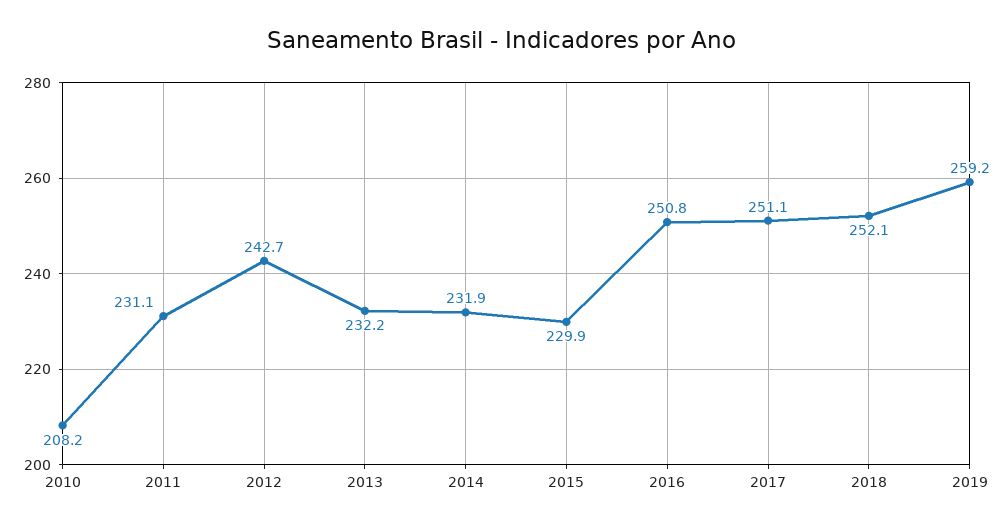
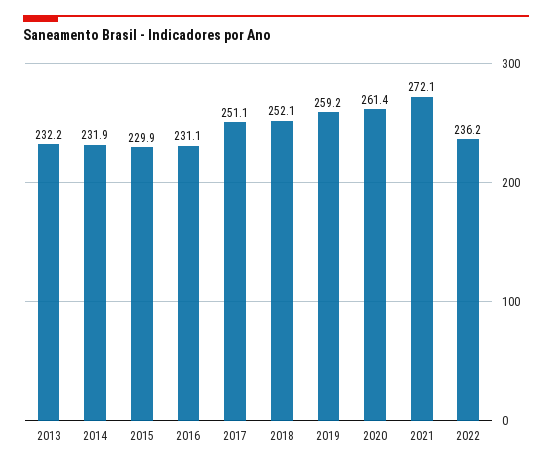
2010: 208.2 -> none
2011: 231.1 -> none
2012: 242.7 -> none
2016: 250.8 -> 231.1
2020: none -> 261.4
2021: none -> 272.1
2022: none -> 236.2

